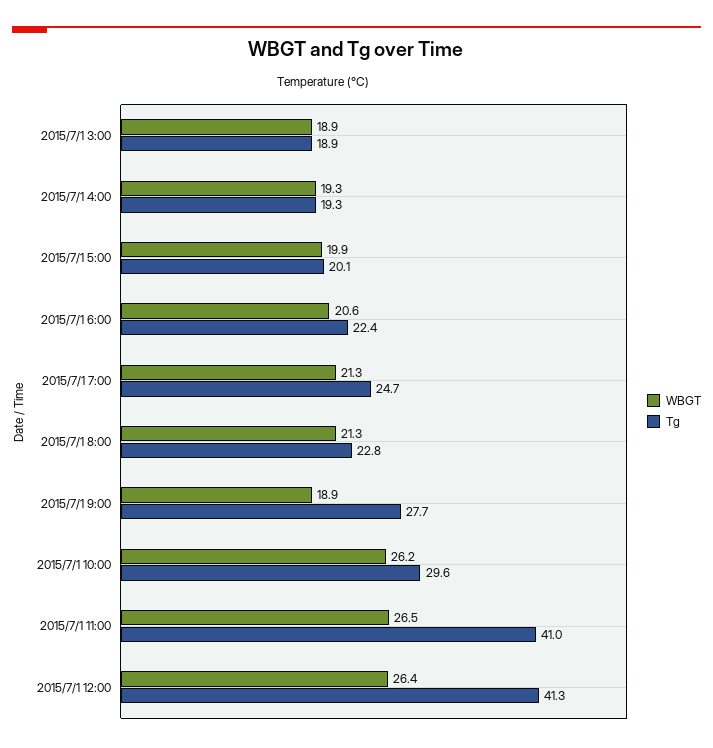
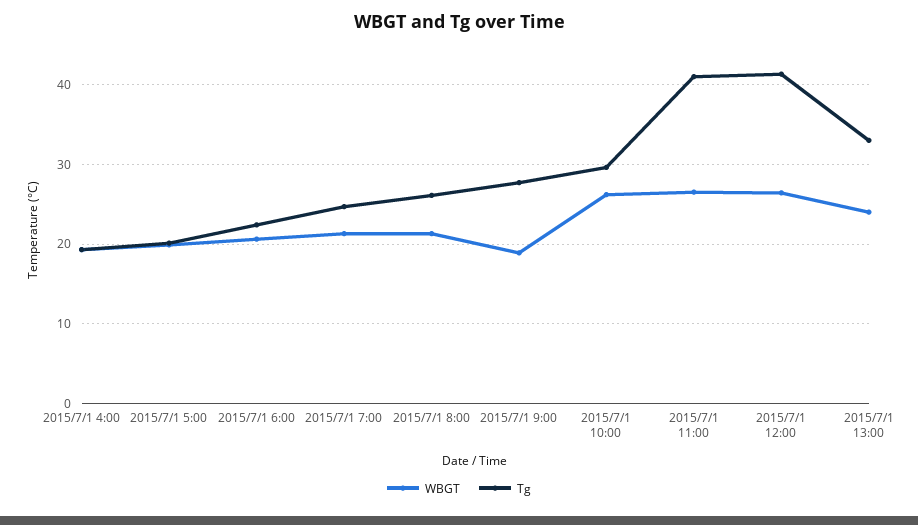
WBGT, 2015/7/1 3:00: 18.9 -> none
Tg, 2015/7/1 3:00: 18.9 -> none
Tg, 2015/7/1 8:00: 22.8 -> 26
WBGT, 2015/7/1 13:00: none -> 24
Tg, 2015/7/1 13:00: none -> 33

